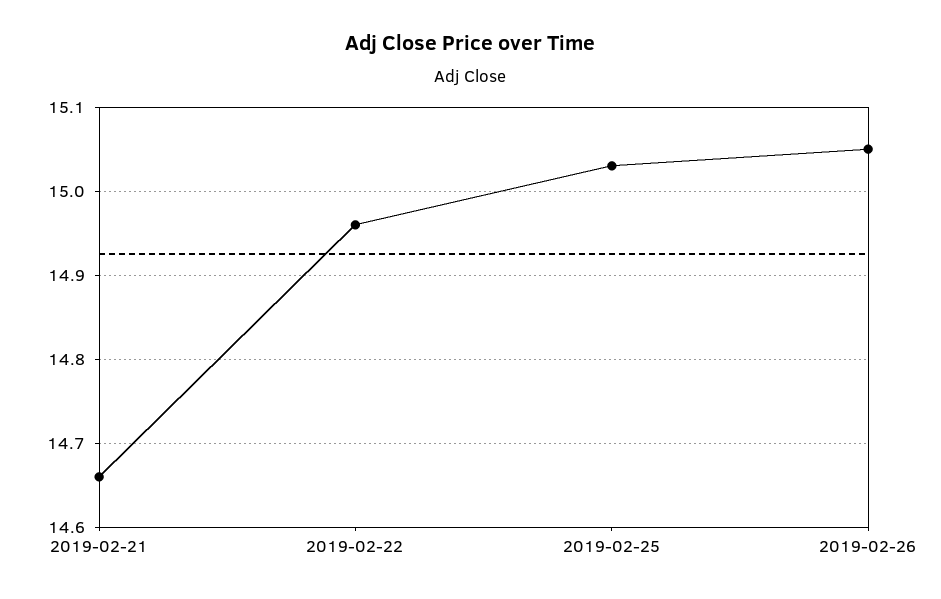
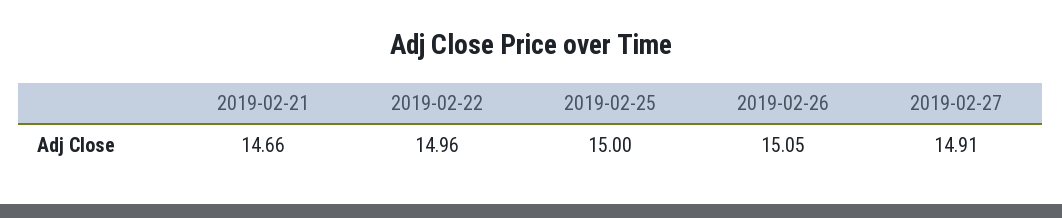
2019-02-25: 15.03 -> 15
2019-02-27: none -> 14.91

